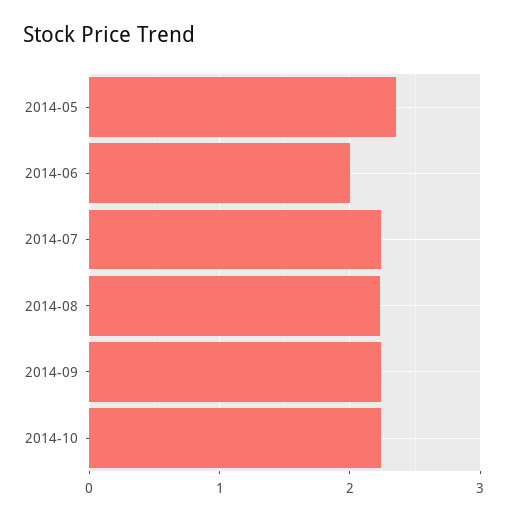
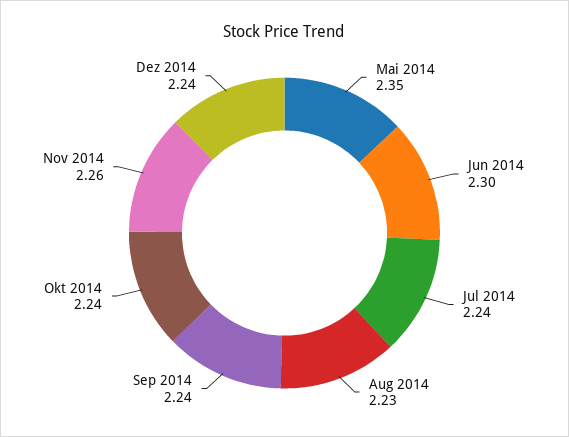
2014-06: 2 -> 2.3
Nov 2014: none -> 2.26
Dez 2014: none -> 2.24

